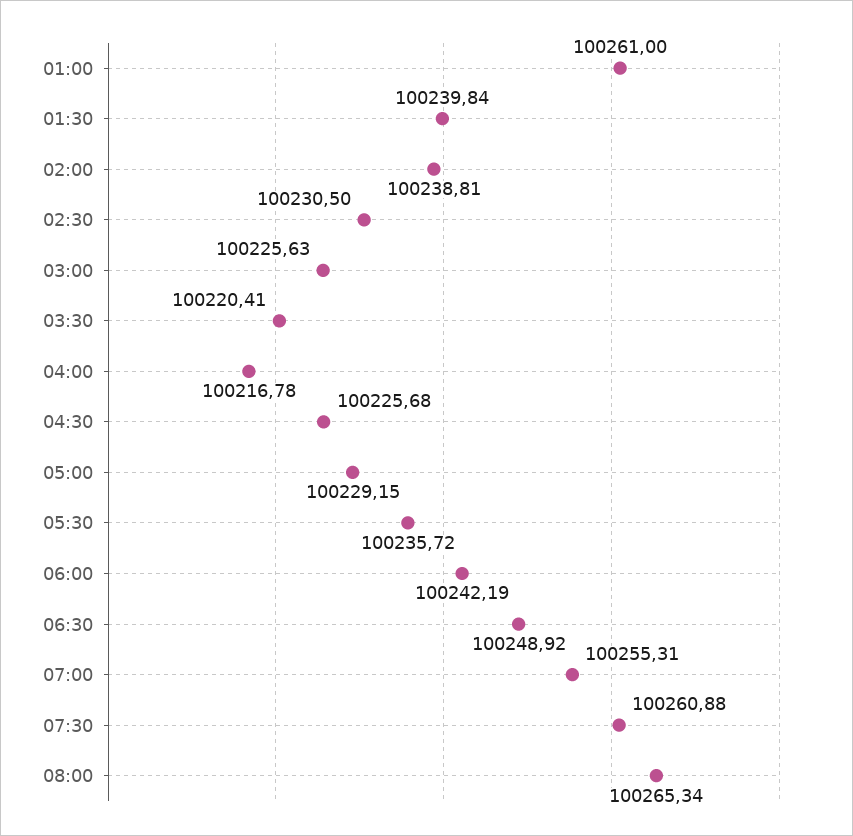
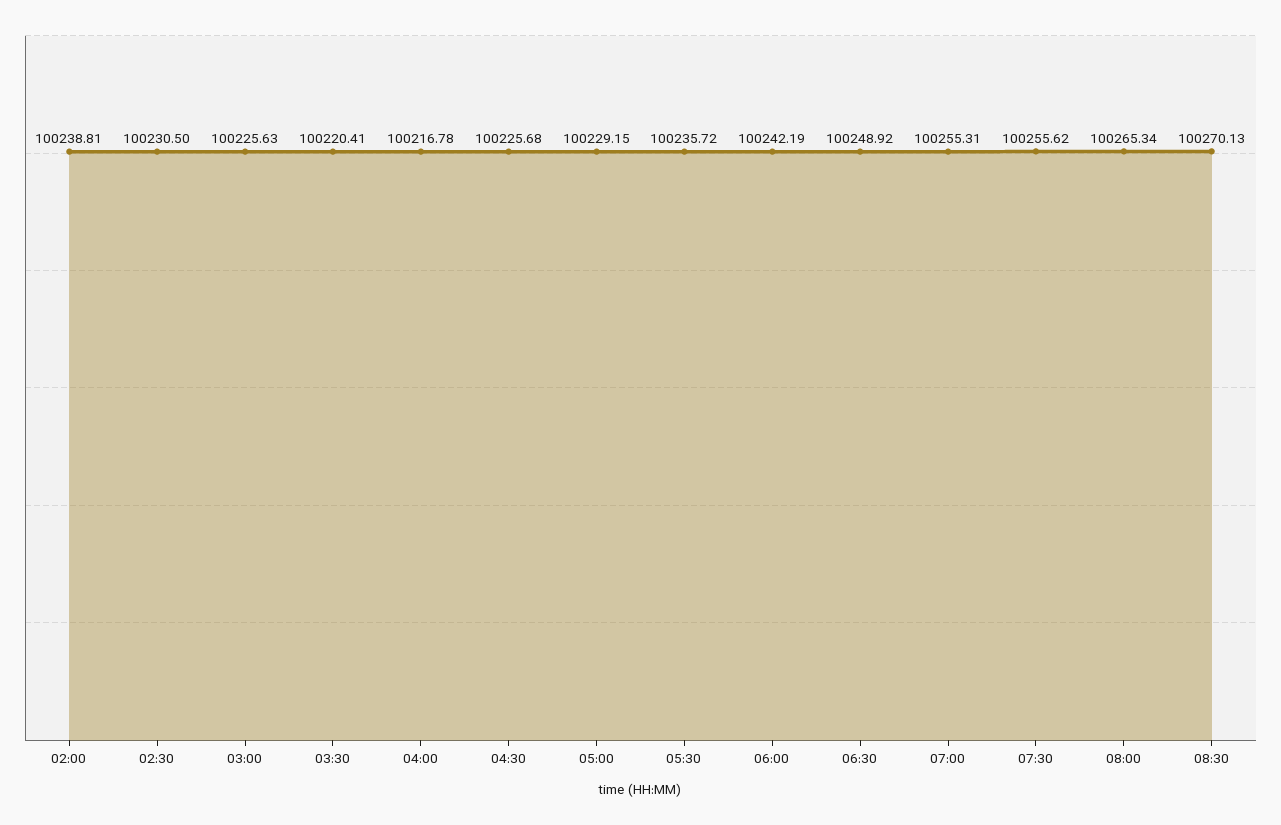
01:00: 100261 -> none
01:30: 100239.84 -> none
07:30: 100260.88 -> 100255.62
08:30: none -> 100270.13

